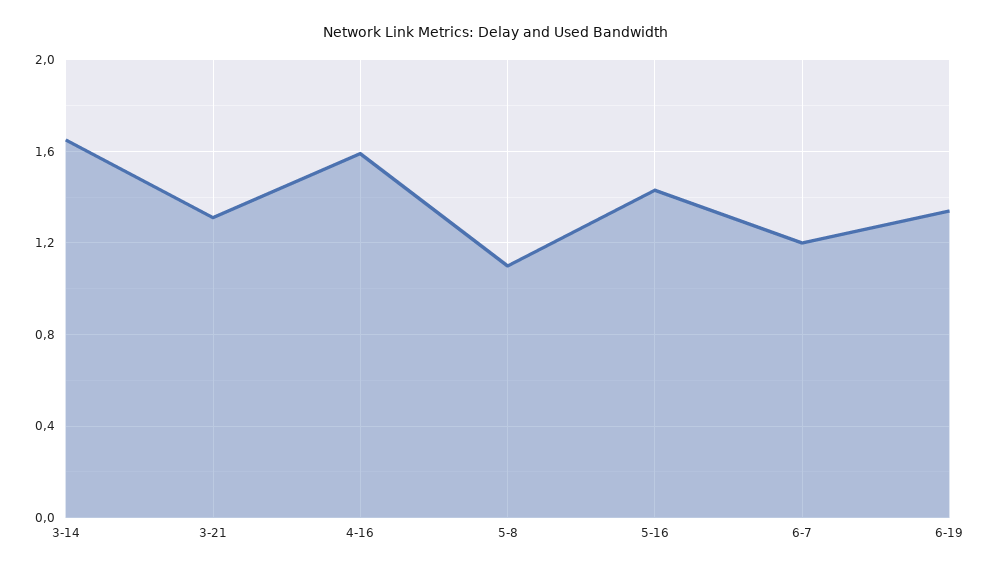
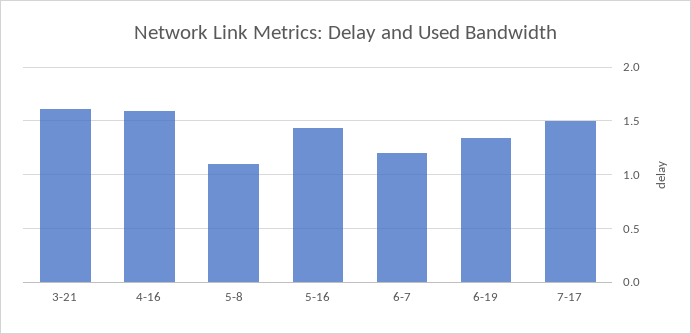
3-14: 1.65 -> none
3-21: 1.3 -> 1.6
7-17: none -> 1.5

